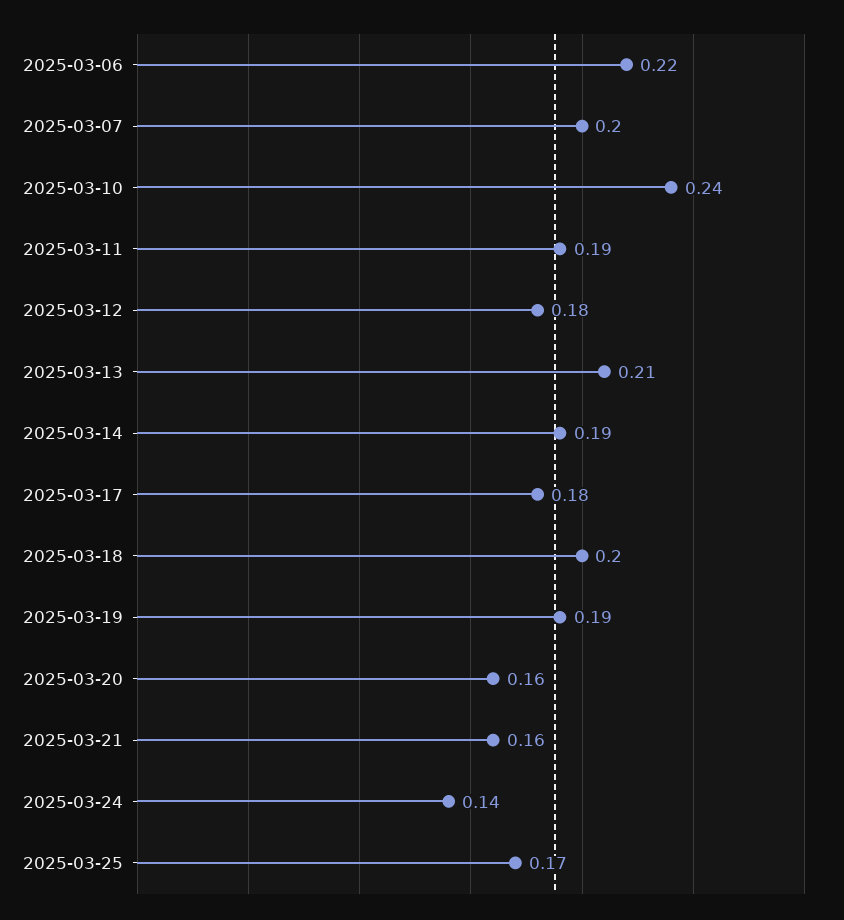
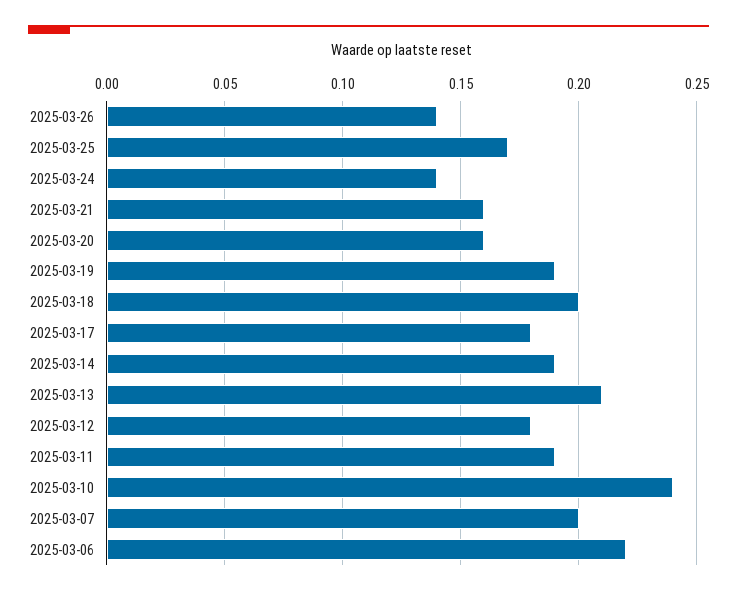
2025-03-26: none -> 0.14

